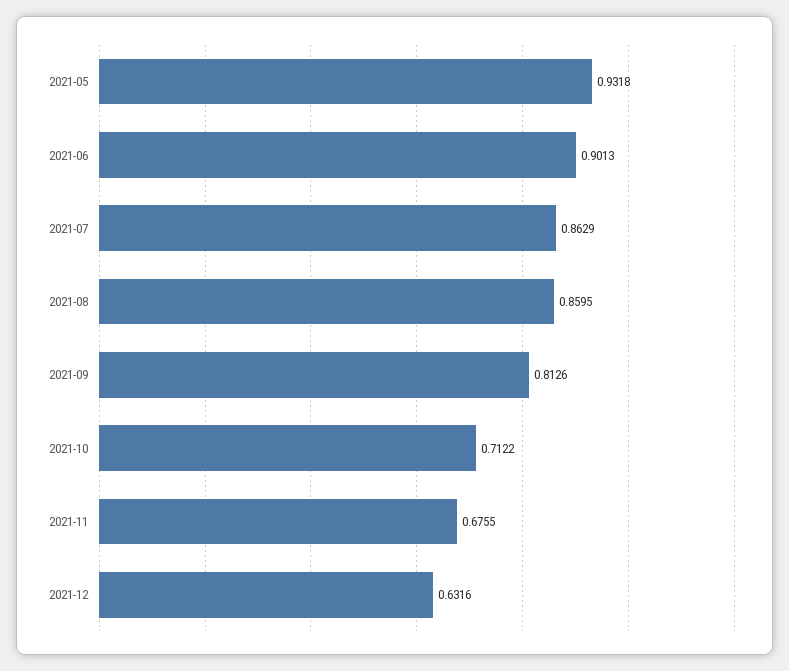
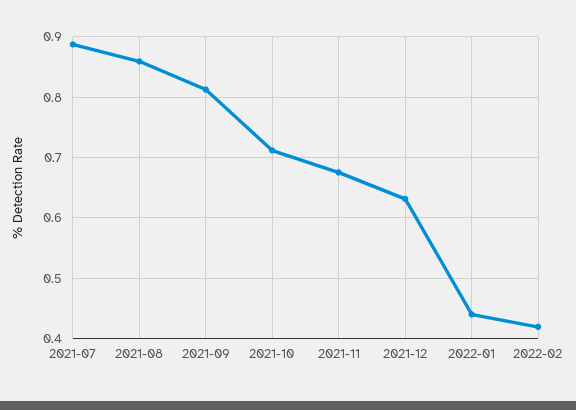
2021-05: 0.9318 -> none
2021-06: 0.9013 -> none
2021-07: 0.8629 -> 0.89
2022-01: none -> 0.44
2022-02: none -> 0.42

